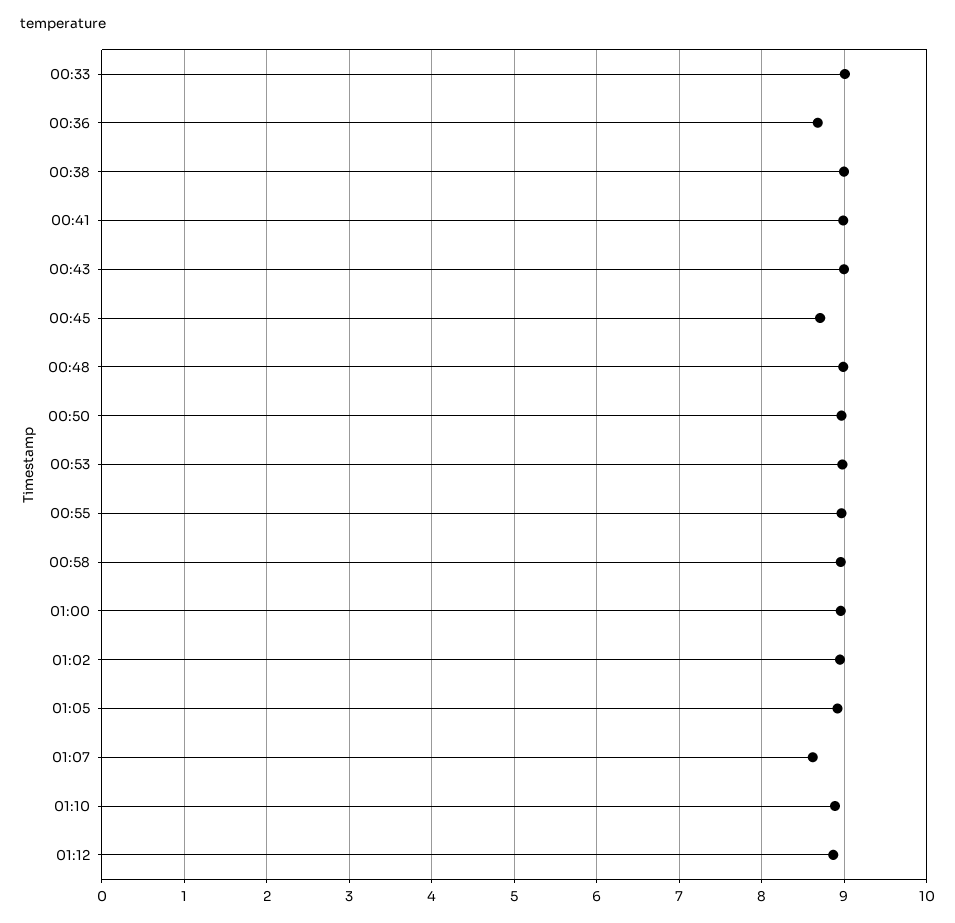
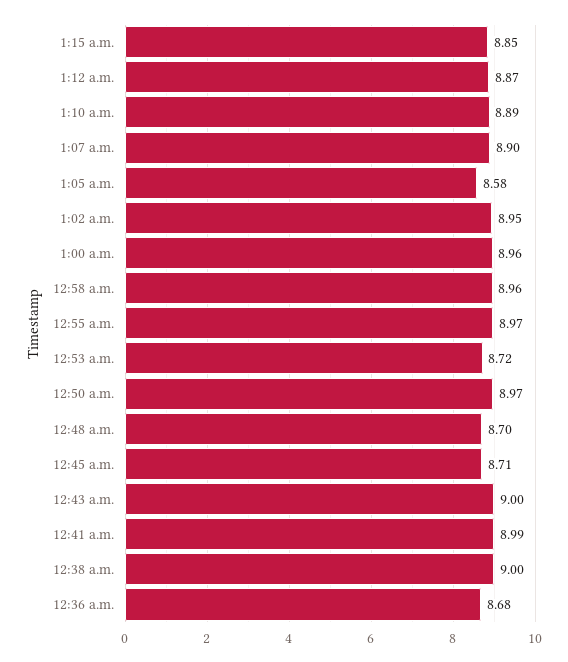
00:33: 9 -> none
00:48: 9 -> 8.7
00:53: 9 -> 8.72
01:05: 8.9 -> 8.58
01:07: 8.6 -> 8.9
1:15 a.m.: none -> 8.85

